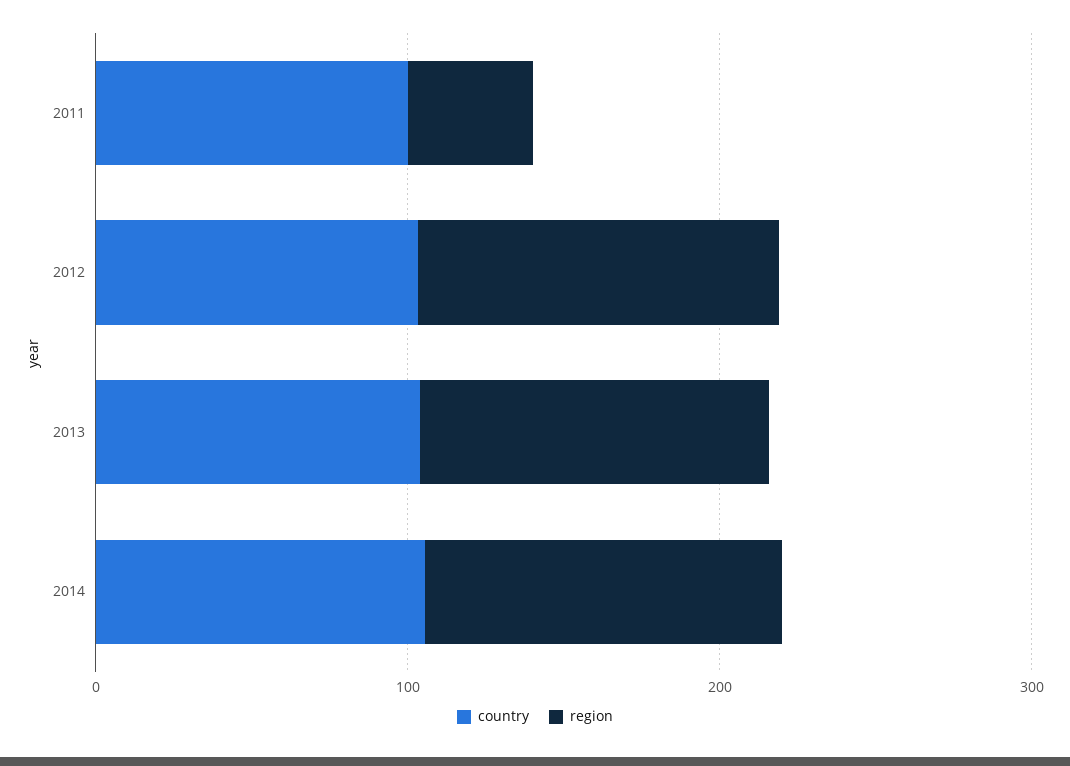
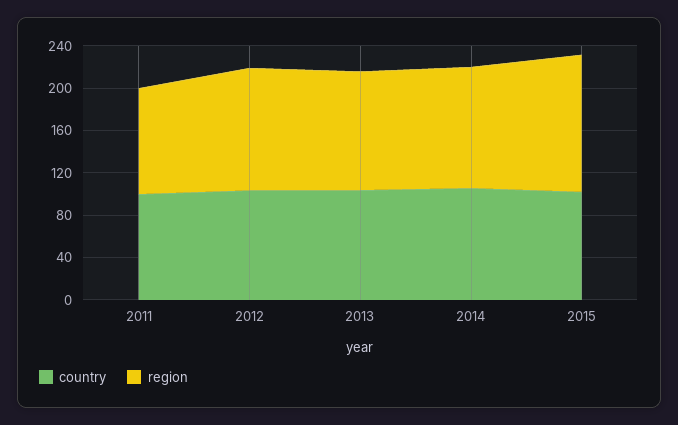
region, 2011: 40 -> 100
country, 2015: none -> 100
region, 2015: none -> 130

